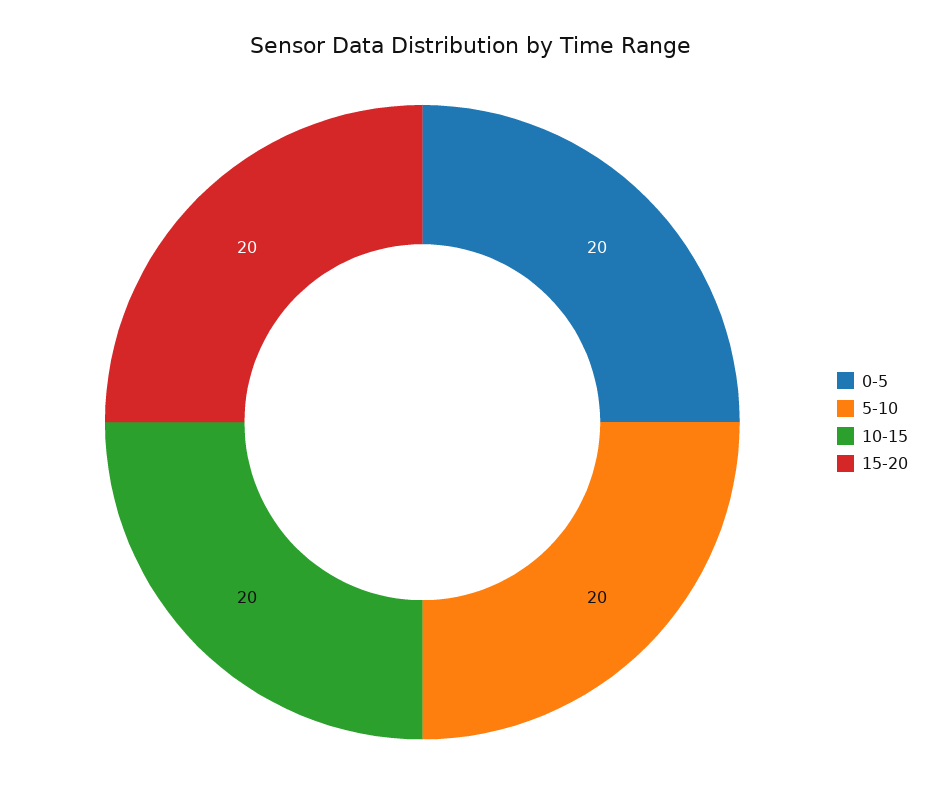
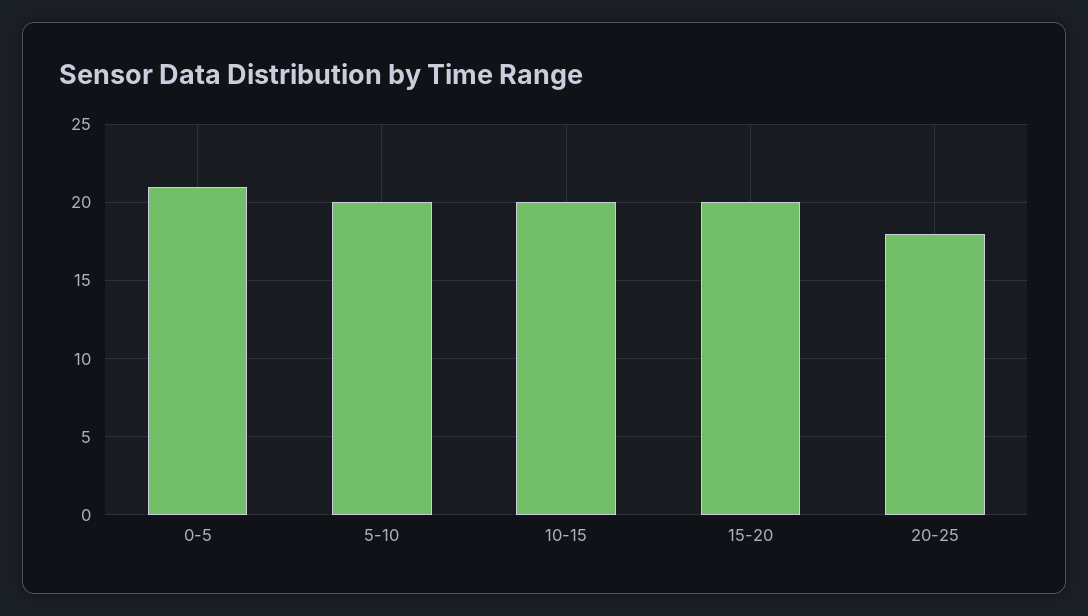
0-5: 20 -> 21
20-25: none -> 18

